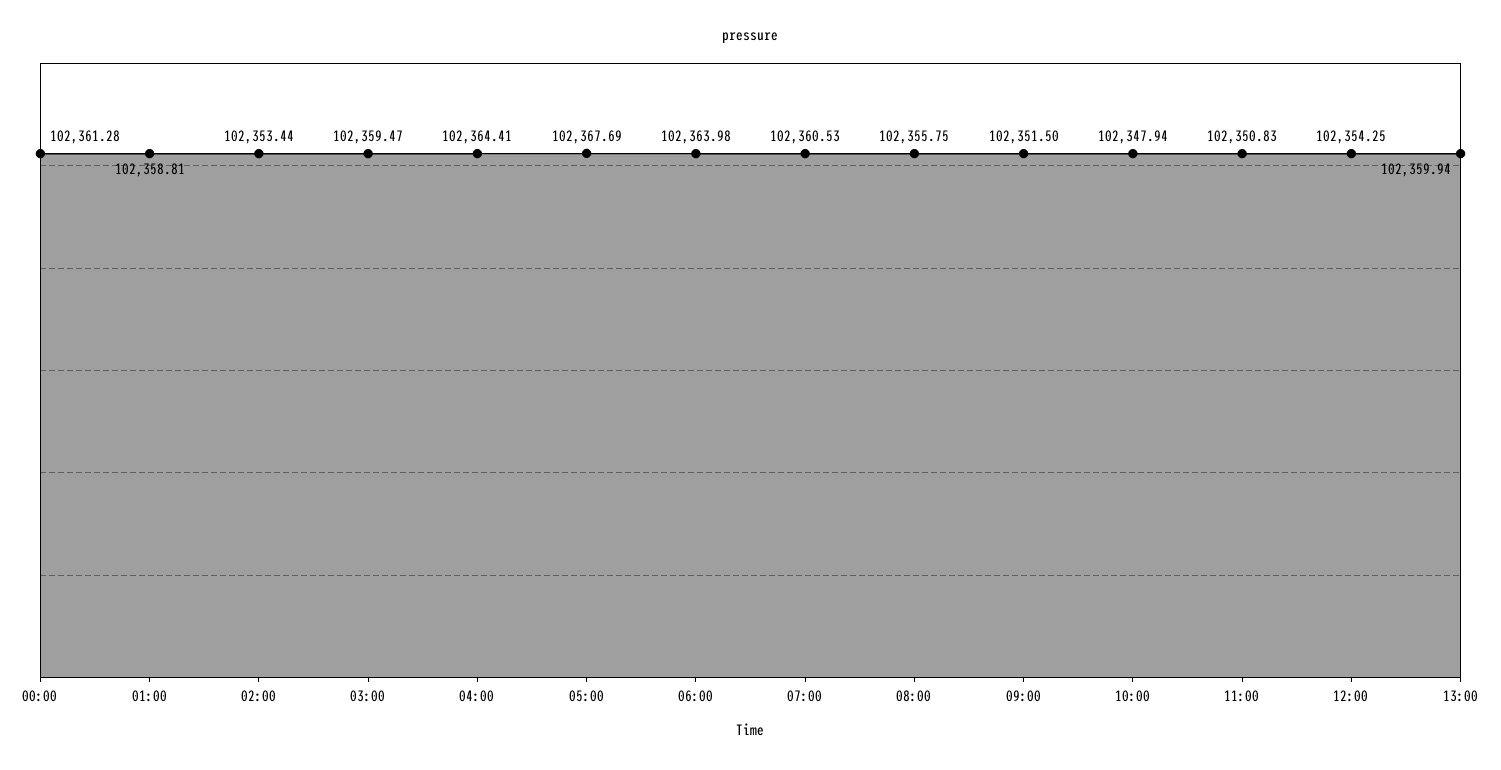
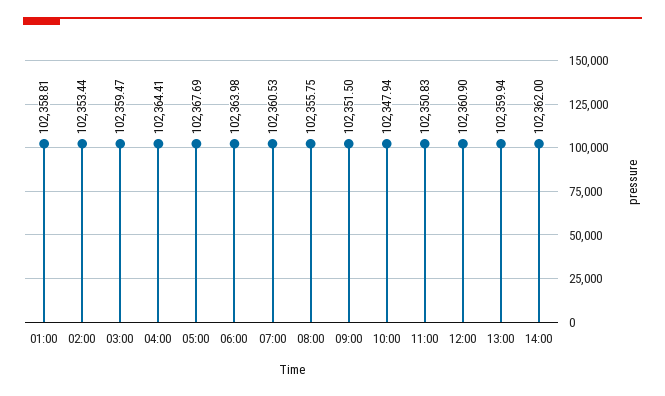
00:00: 102361.28 -> none
12:00: 102354.25 -> 102360.9
14:00: none -> 102362

